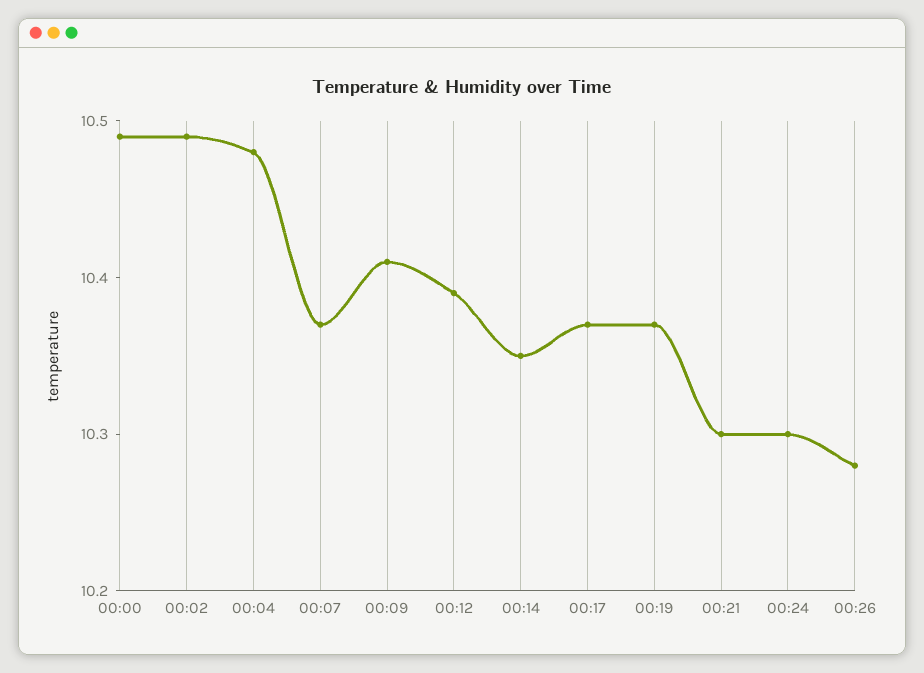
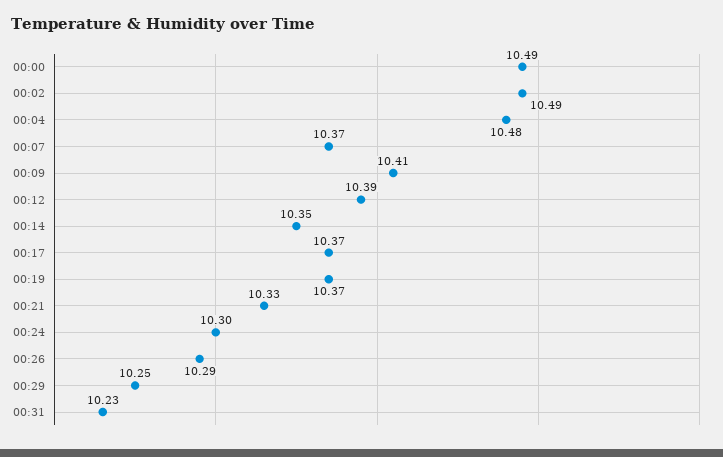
00:21: 10.3 -> 10.33
00:26: 10.28 -> 10.29
00:29: none -> 10.25
00:31: none -> 10.23

